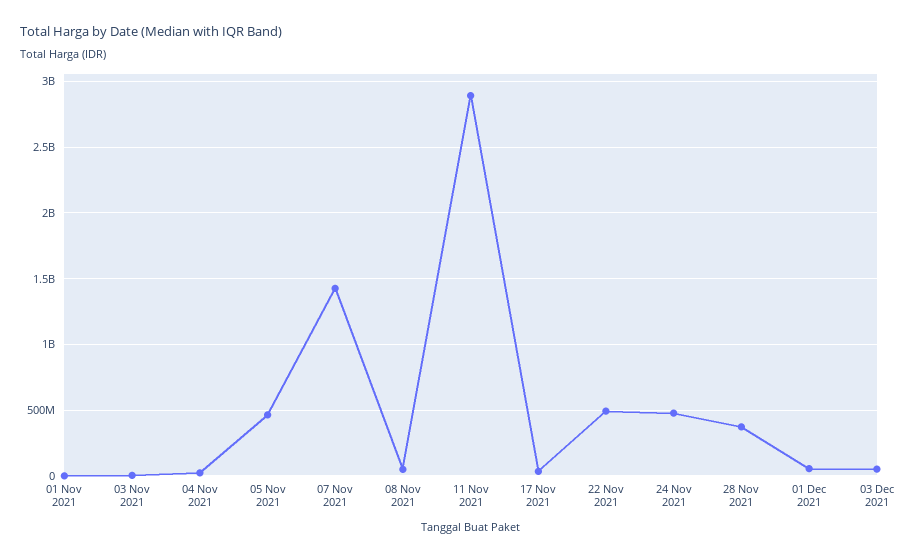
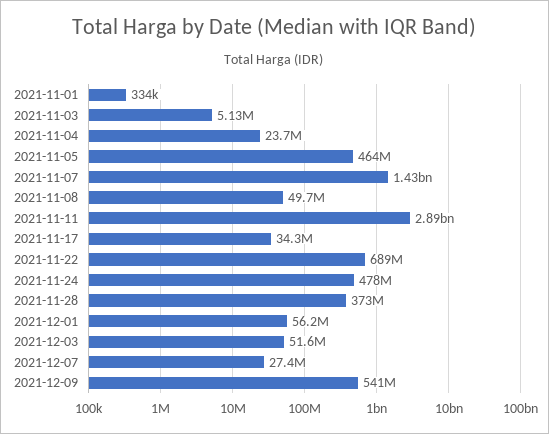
22 Nov 2021: 500000000 -> 689000000
2021-12-07: none -> 27400000
2021-12-09: none -> 541000000

